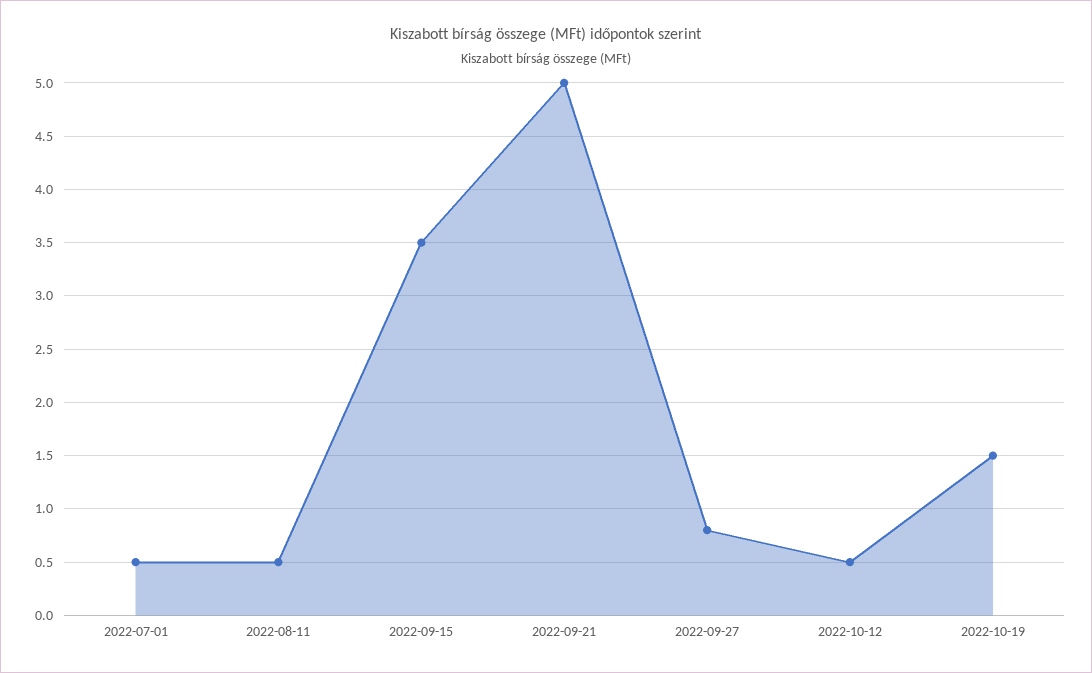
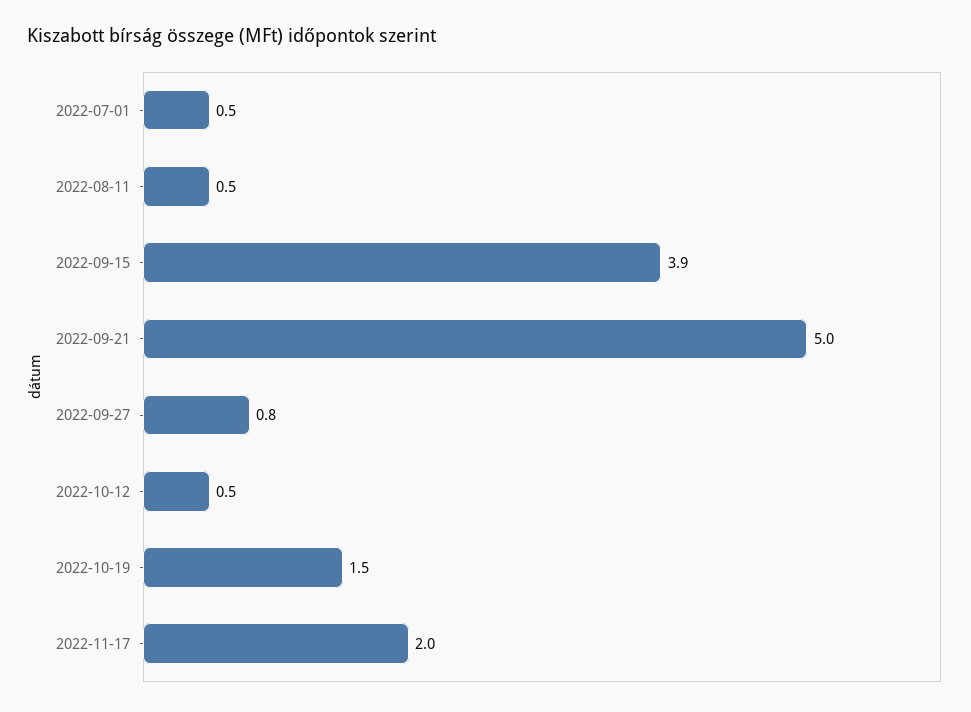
2022-09-15: 3.5 -> 3.9
2022-11-17: none -> 2

